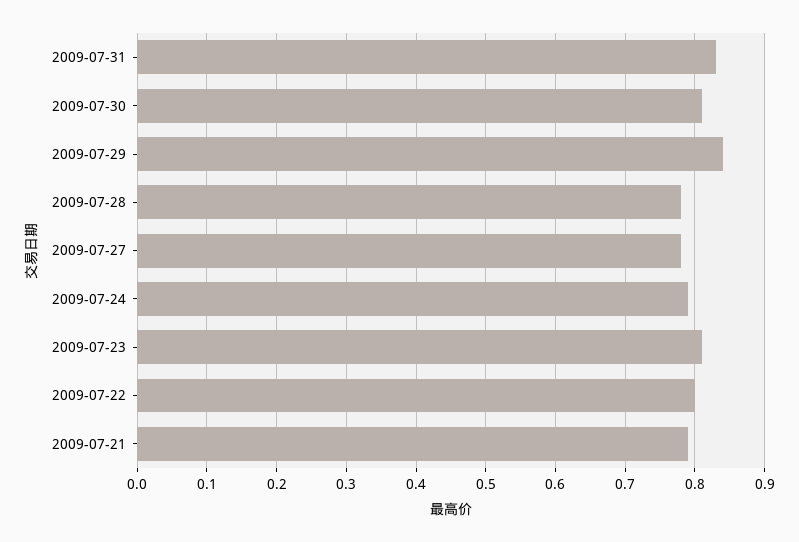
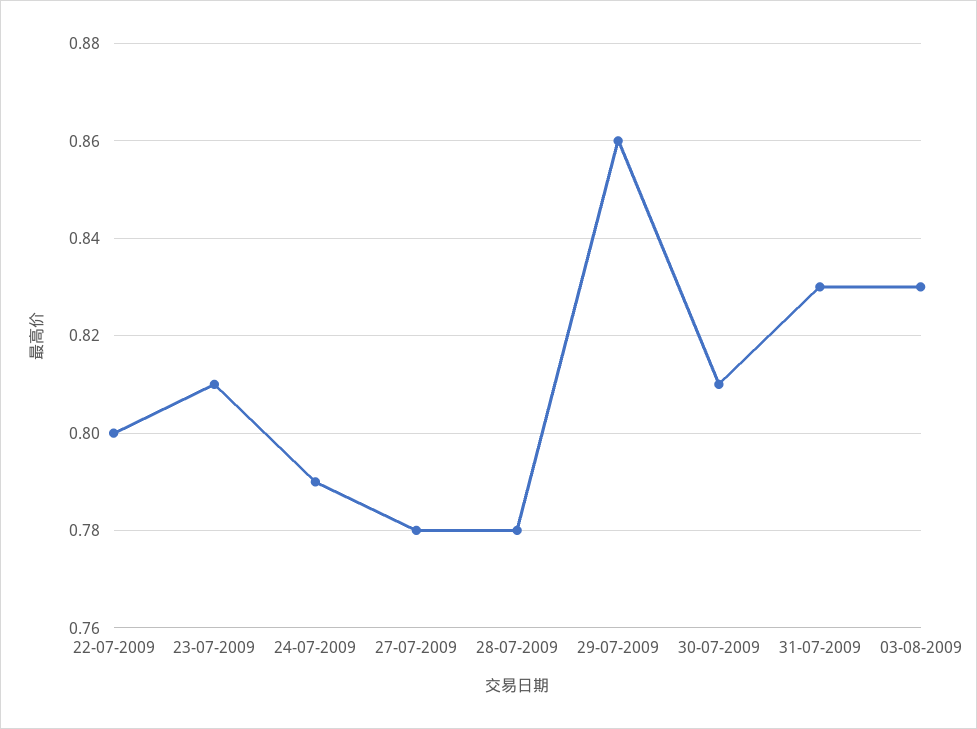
2009-07-29: 0.84 -> 0.86
2009-07-21: 0.79 -> none
03-08-2009: none -> 0.83

